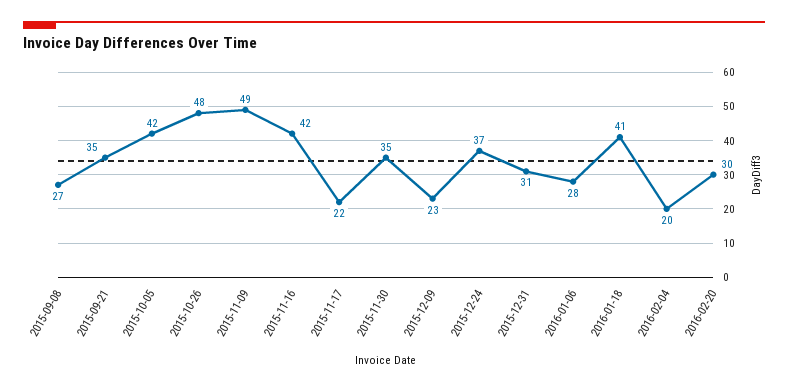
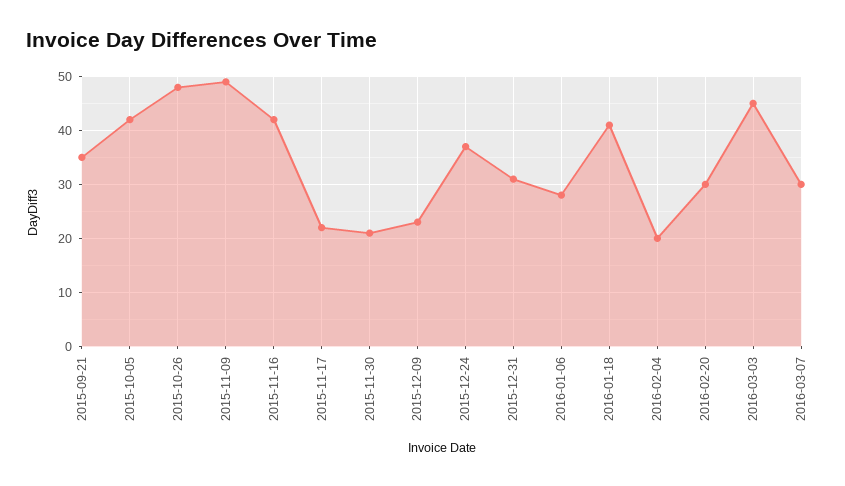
2015-09-08: 27 -> none
2015-11-30: 35 -> 20
2016-03-03: none -> 45
2016-03-07: none -> 30

